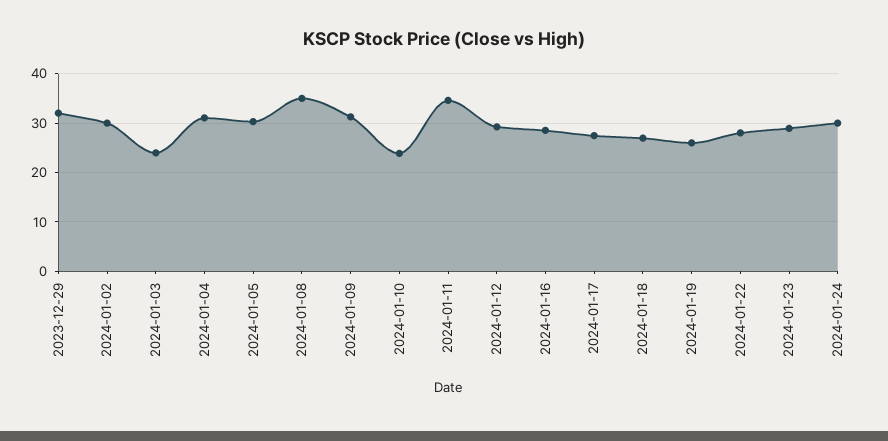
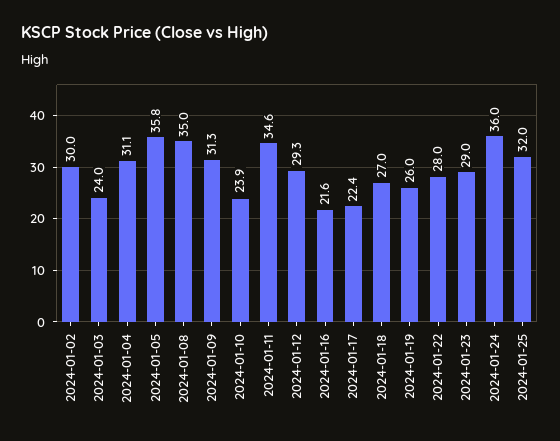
2023-12-29: 32 -> none
2024-01-05: 30 -> 35.8
2024-01-16: 28 -> 21.6
2024-01-17: 28 -> 22.4
2024-01-24: 30 -> 36
2024-01-25: none -> 32

